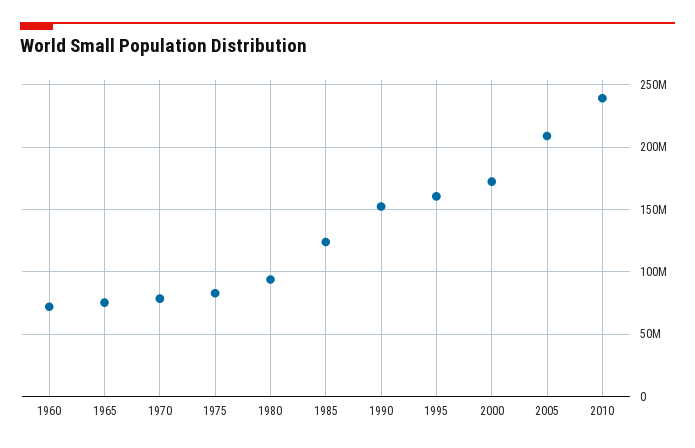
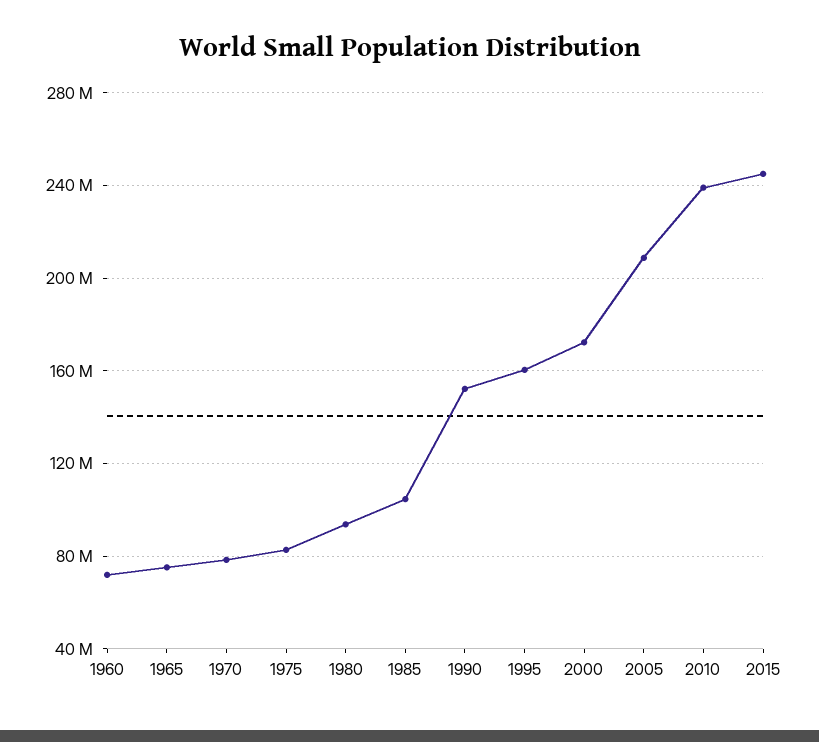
1985: 125000000 -> 105000000
2015: none -> 245000000

